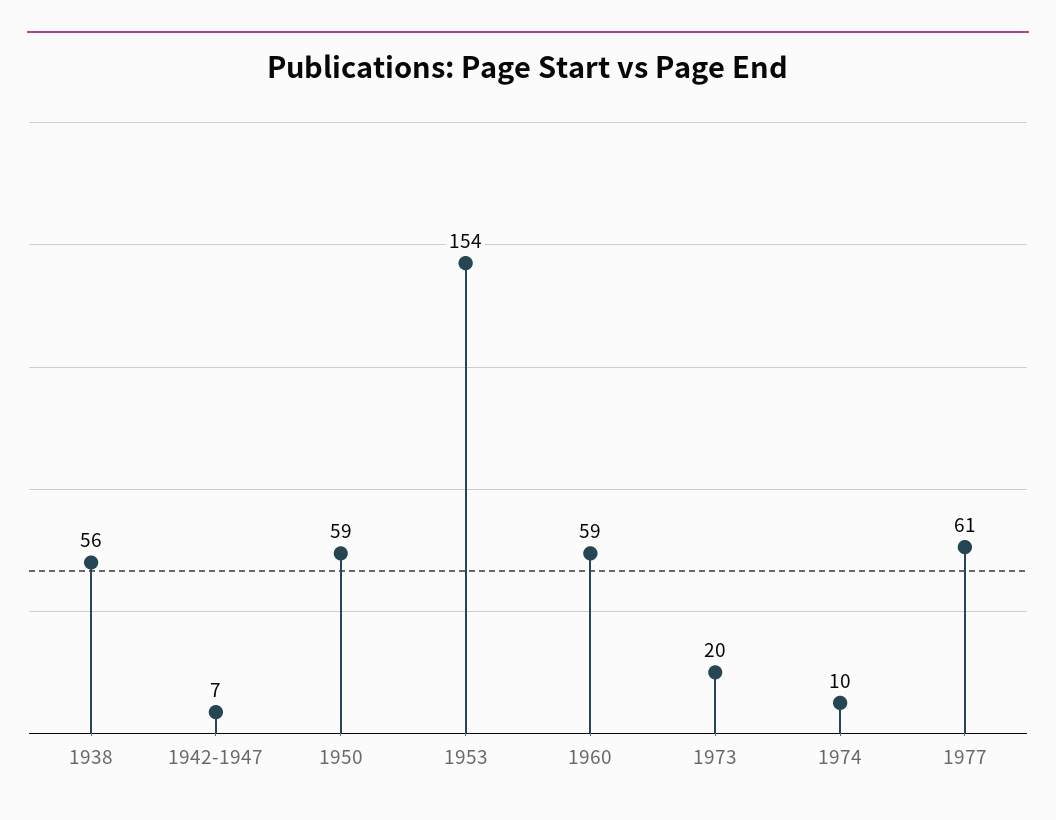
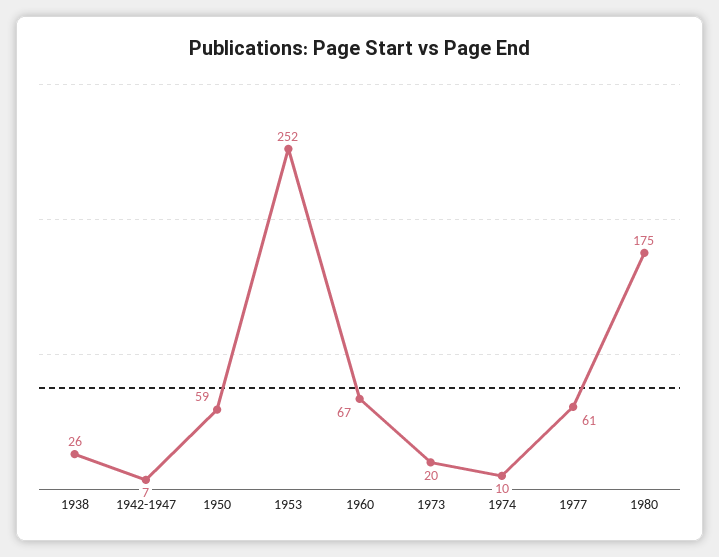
1938: 56 -> 26
1953: 154 -> 252
1960: 59 -> 67
1980: none -> 175

